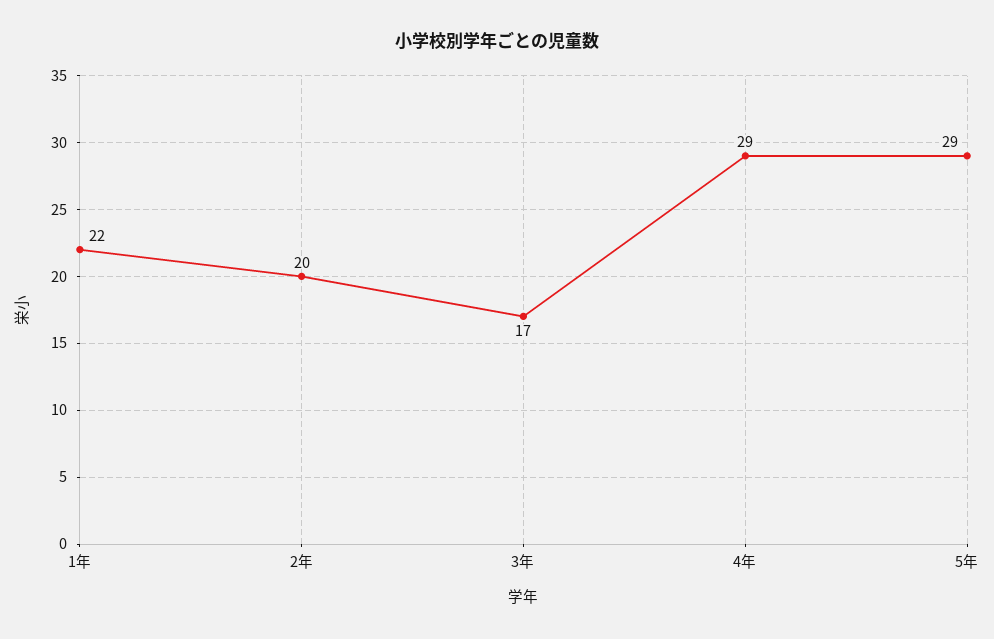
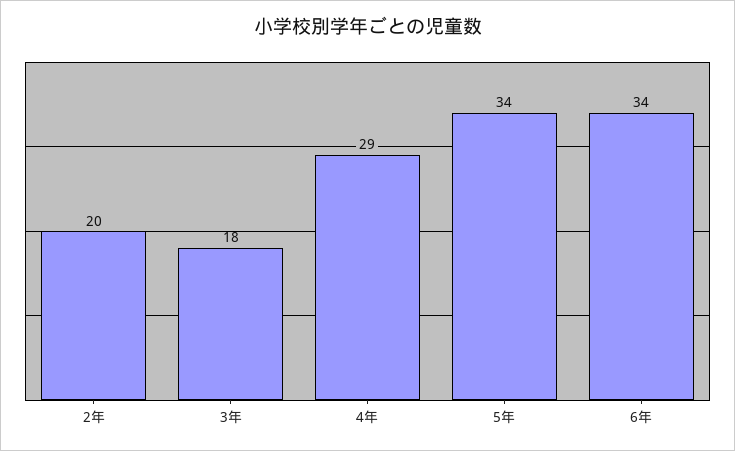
1年: 22 -> none
3年: 17 -> 18
5年: 29 -> 34
6年: none -> 34

